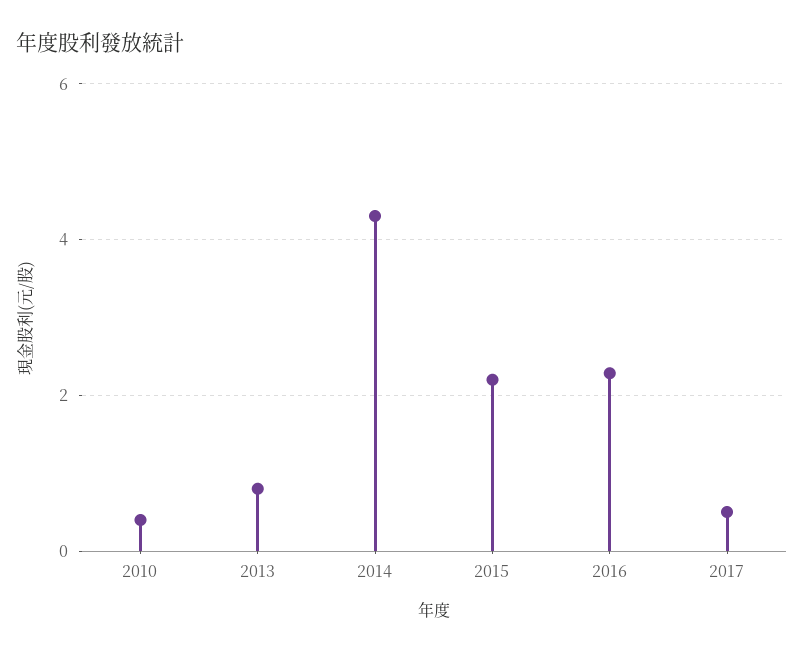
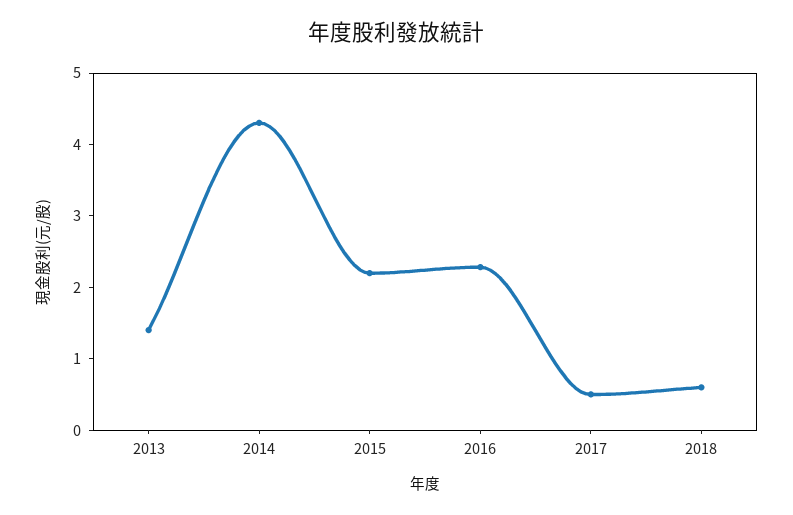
2010: 0.4 -> none
2013: 0.8 -> 1.4
2018: none -> 0.6

